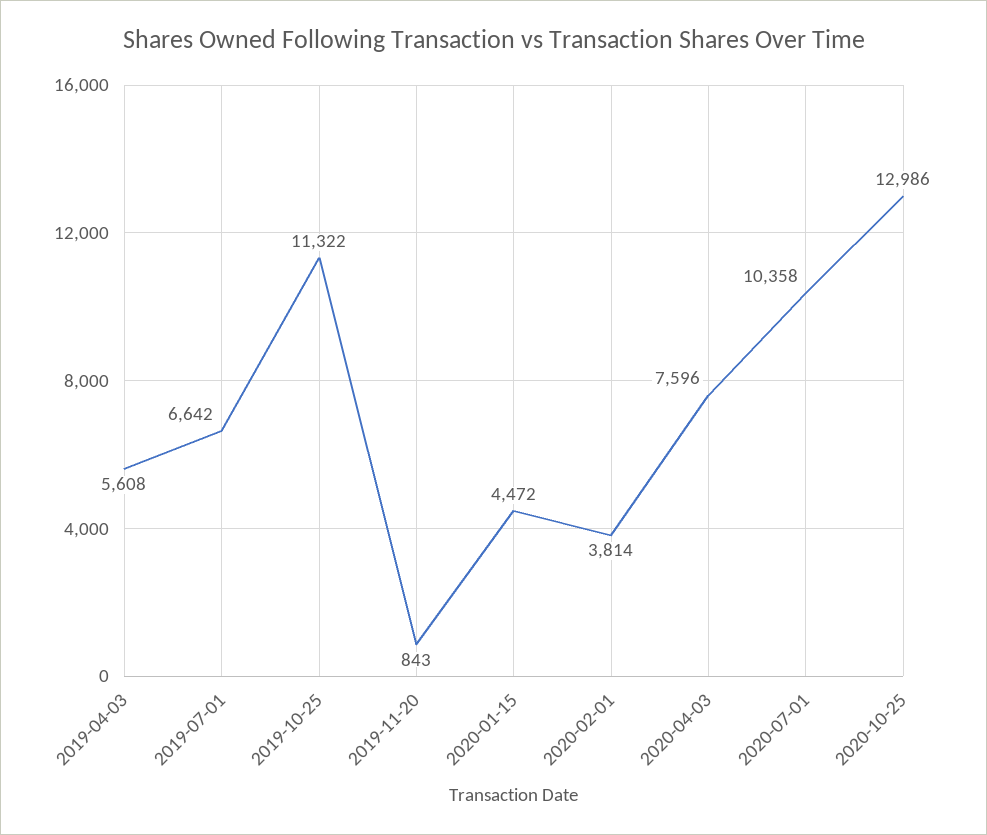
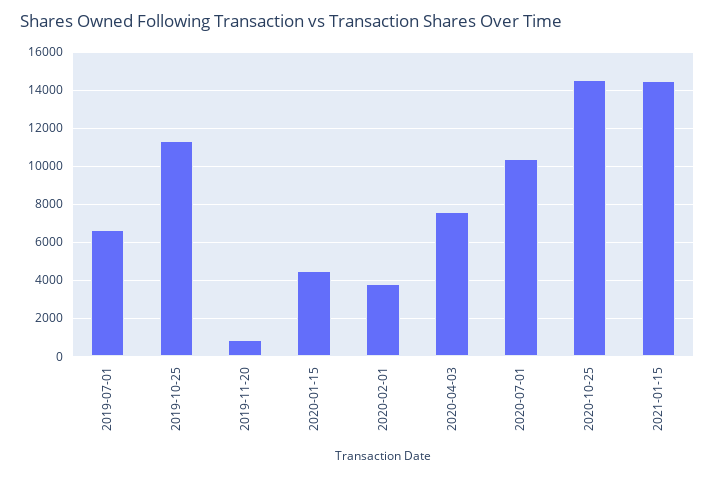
2019-04-03: 5608 -> none
2020-10-25: 12986 -> 14500
2021-01-15: none -> 14500

